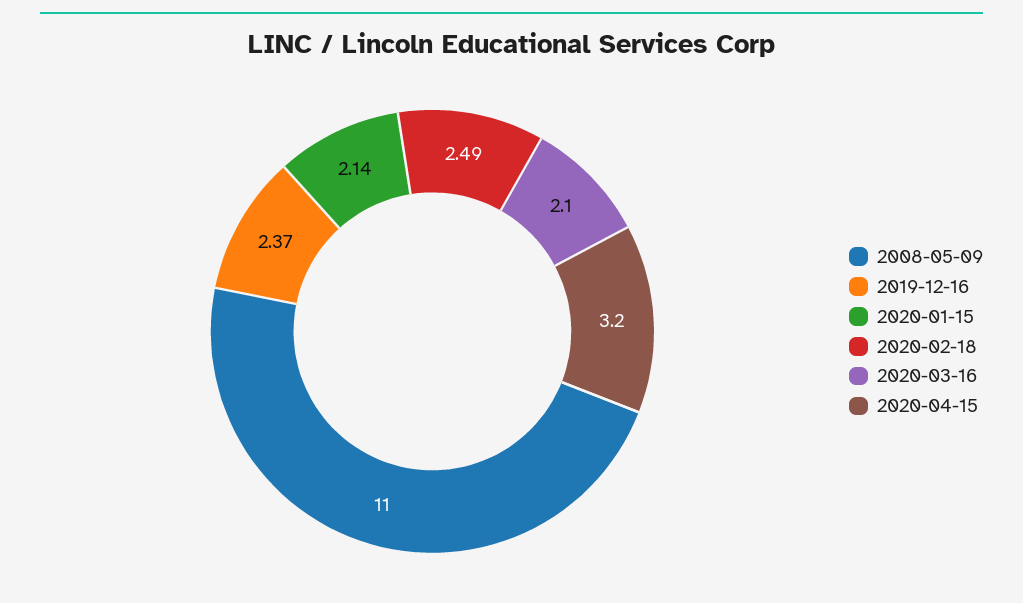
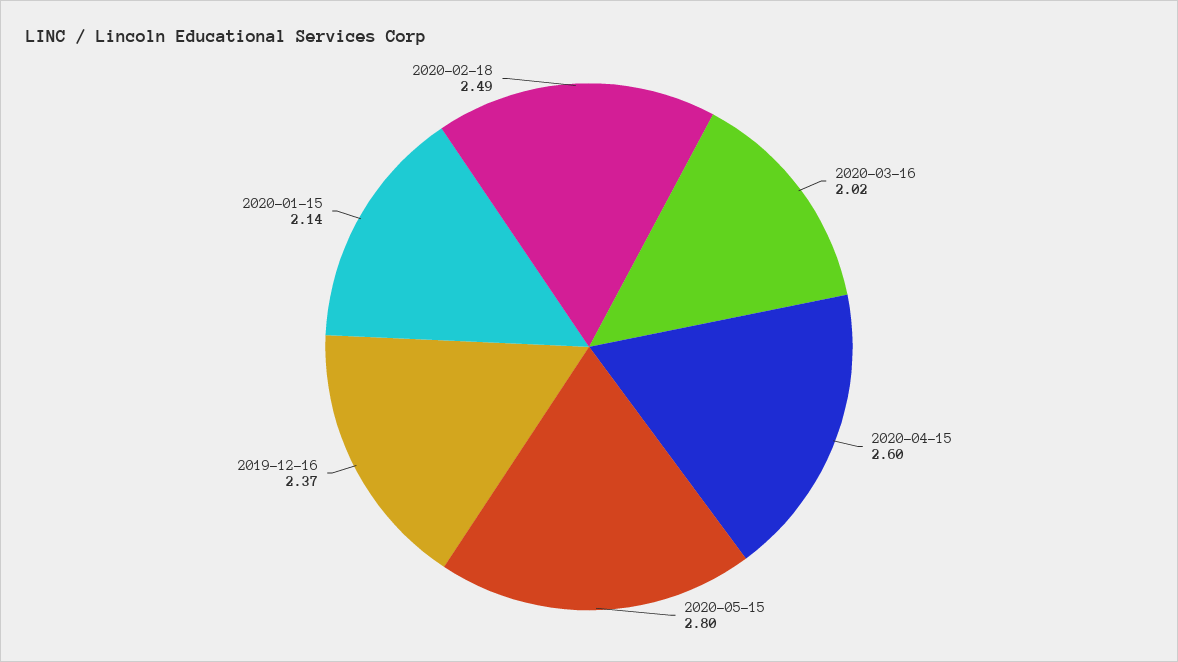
2008-05-09: 11 -> none
2020-03-16: 2.1 -> 2.02
2020-04-15: 3.2 -> 2.6
2020-05-15: none -> 2.8

